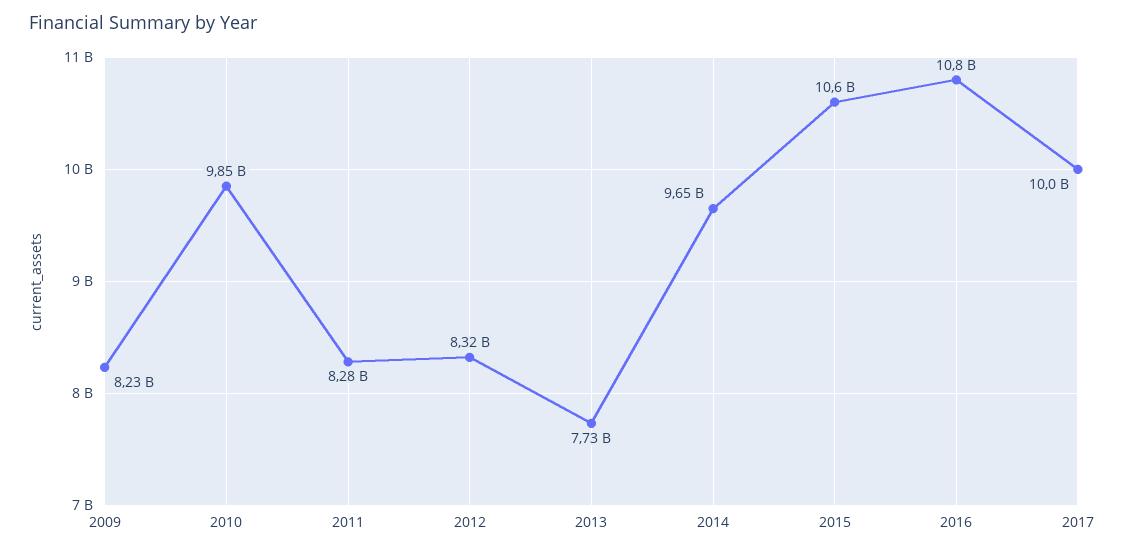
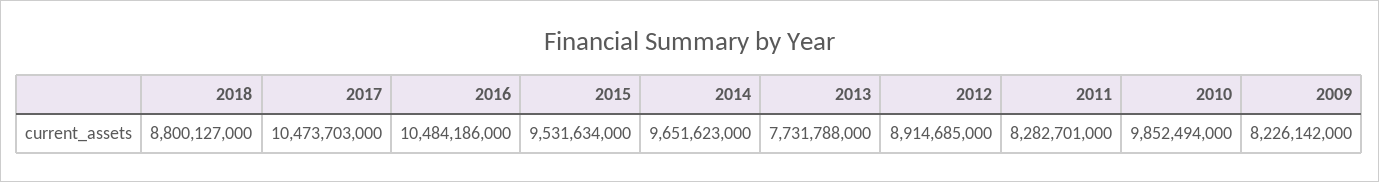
2012: 8320000000 -> 8914685000
2015: 10600000000 -> 9531634000
2016: 10800000000 -> 10484186000
2017: 10000000000 -> 10473703000
2018: none -> 8800127000

